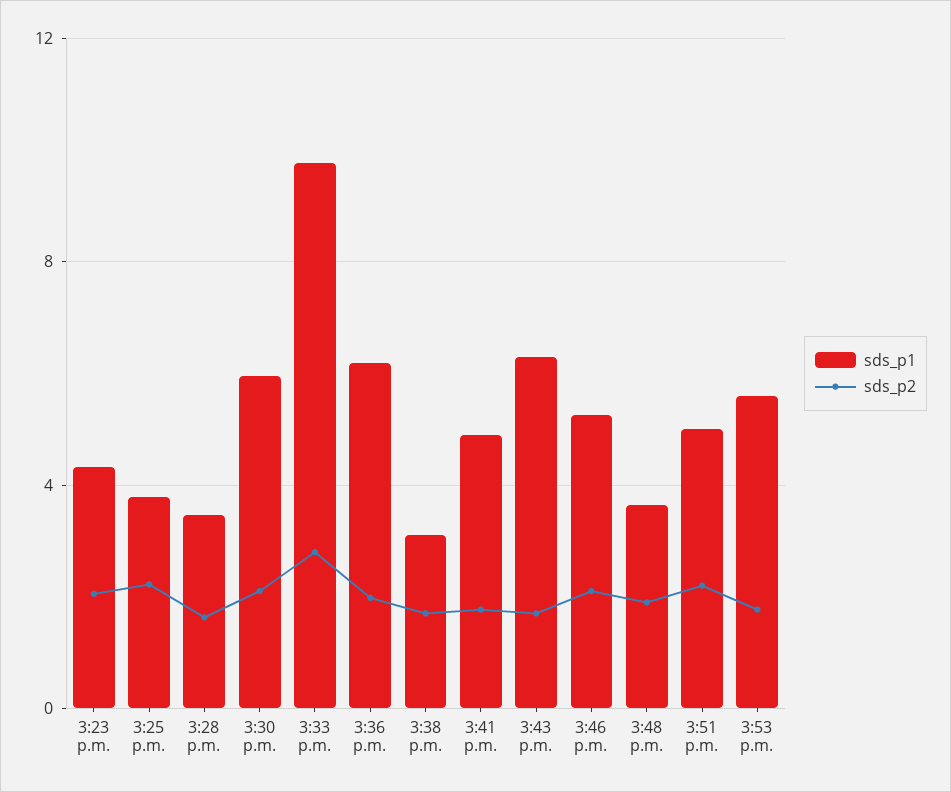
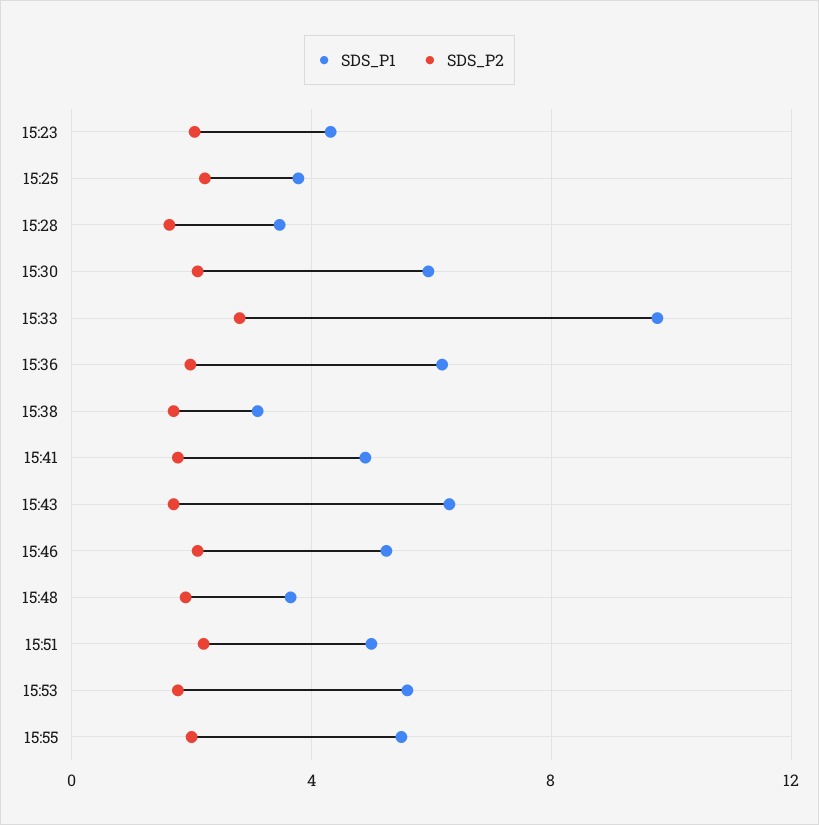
sds_p1, 15:55: none -> 5.5
sds_p2, 15:55: none -> 2

